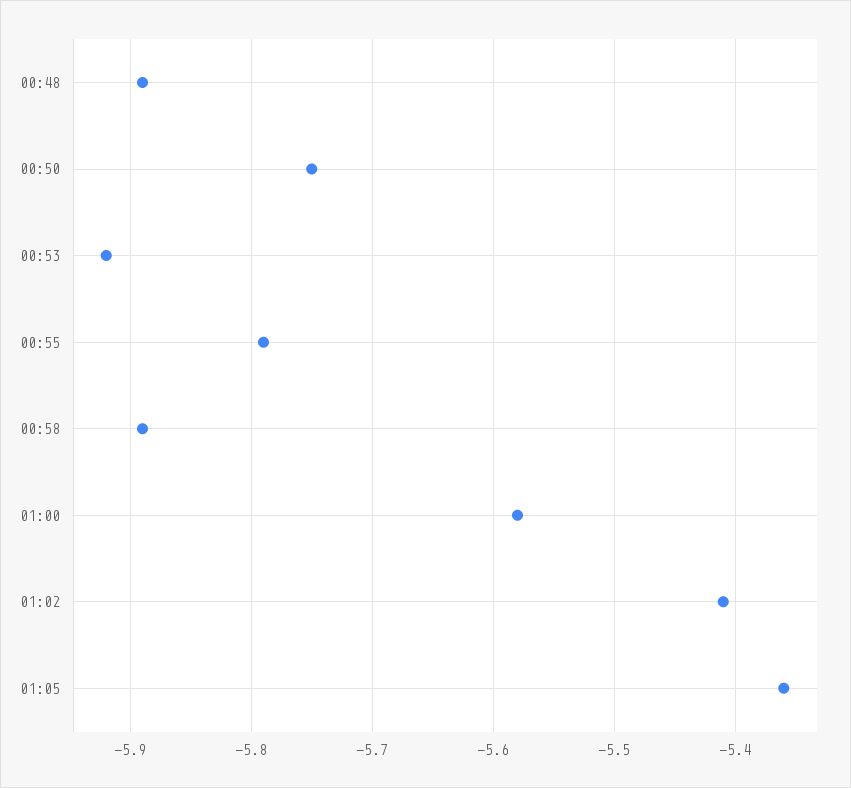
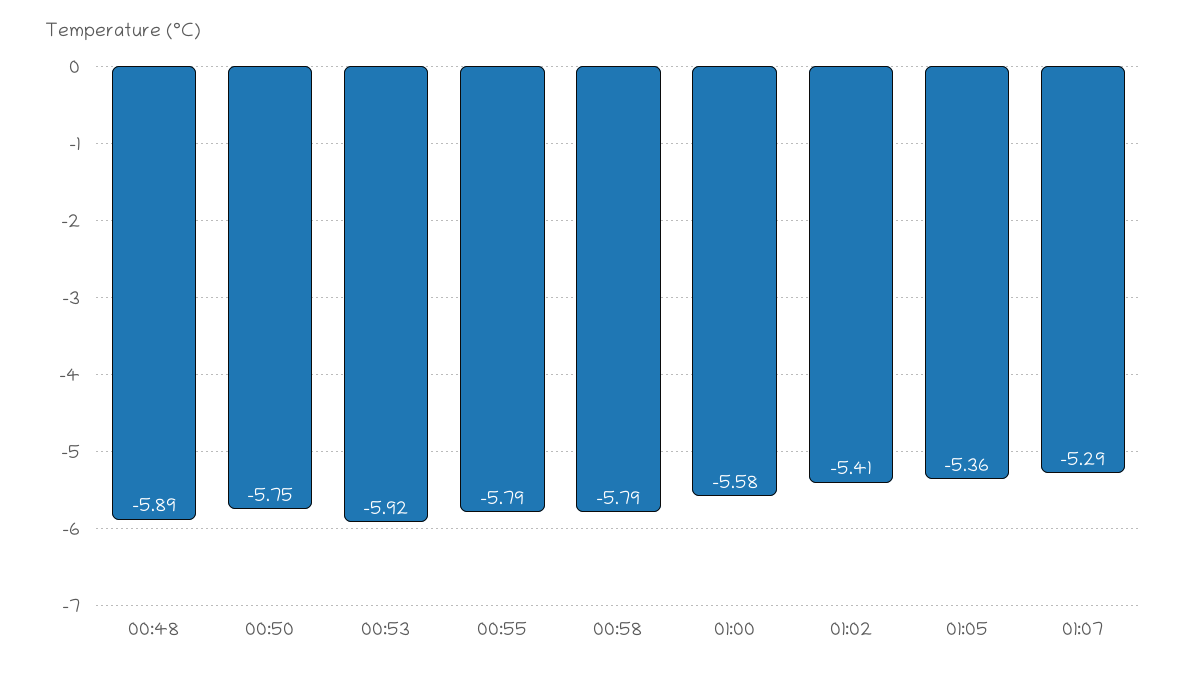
00:58: -5.89 -> -5.79
01:07: none -> -5.29

